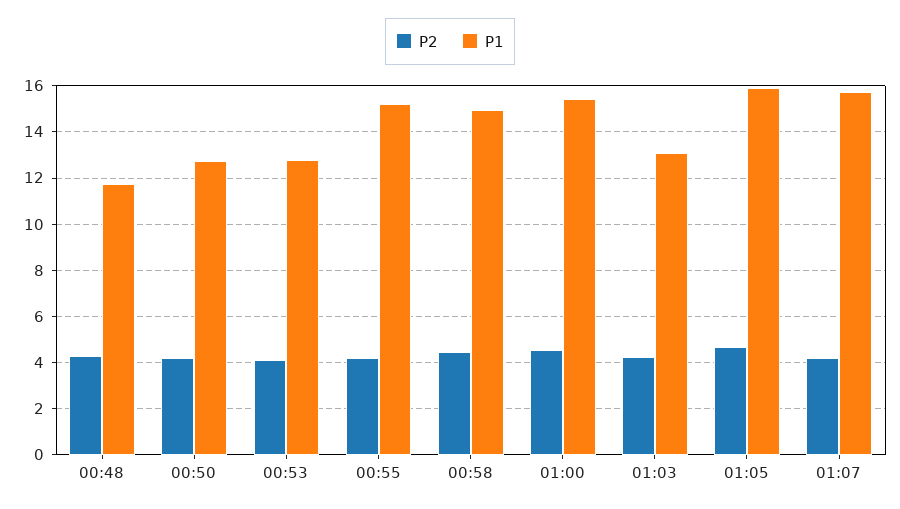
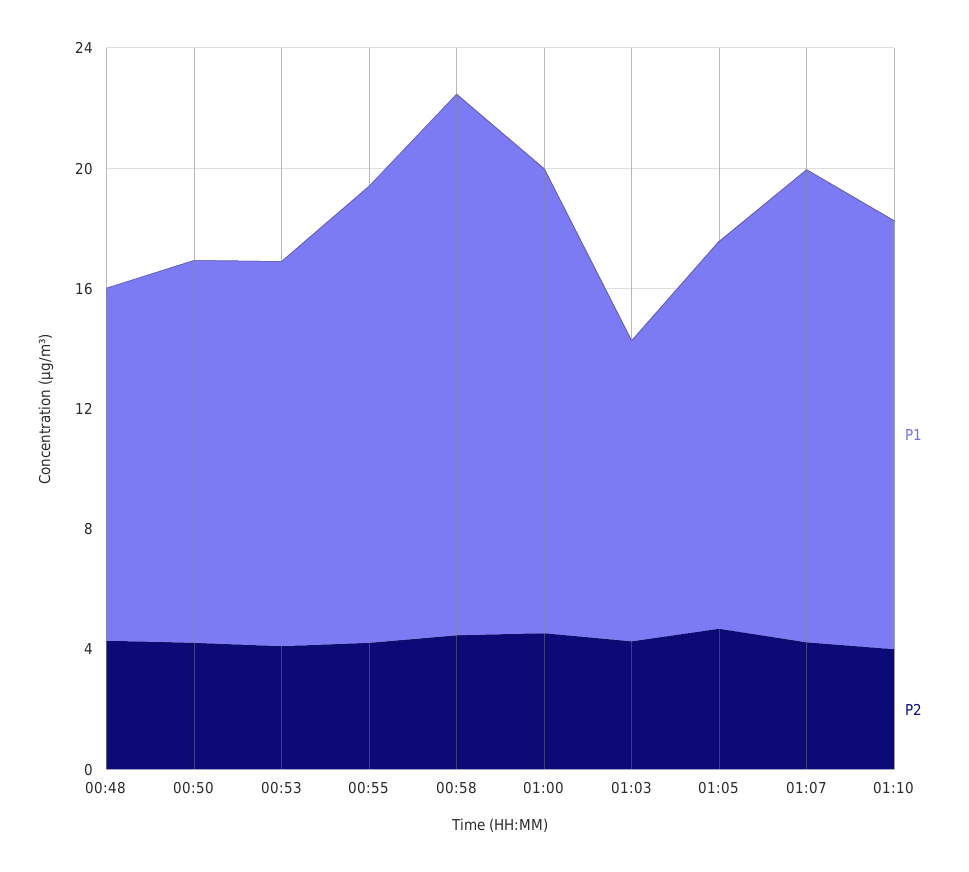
P1, 00:58: 15 -> 18
P1, 01:03: 13 -> 10
P1, 01:05: 16 -> 13
P1, 01:10: none -> 14
P2, 01:10: none -> 4

